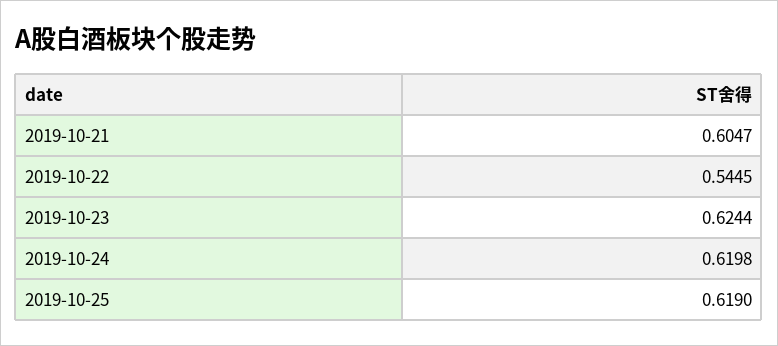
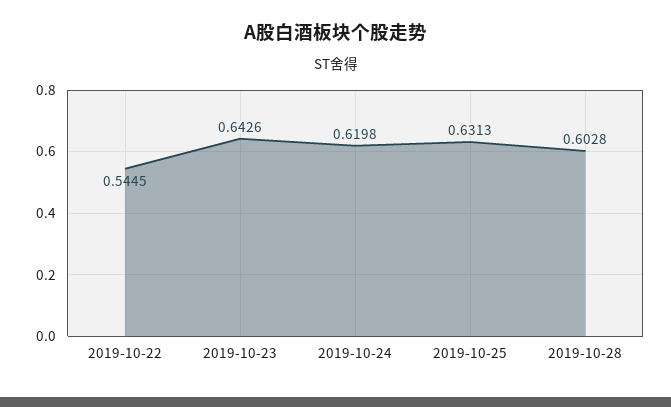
2019-10-21: 0.6047 -> none
2019-10-23: 0.6244 -> 0.6426
2019-10-25: 0.619 -> 0.6313
2019-10-28: none -> 0.6028

